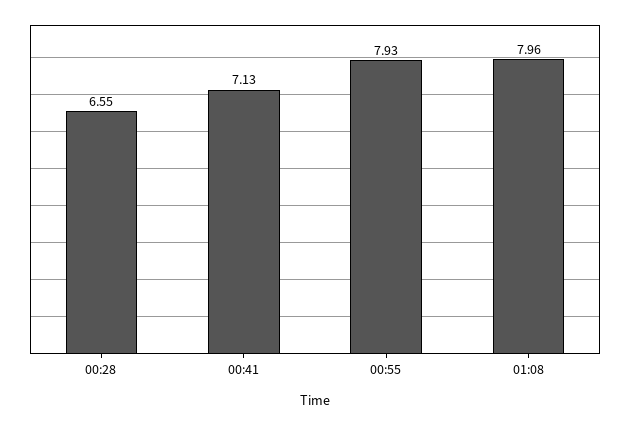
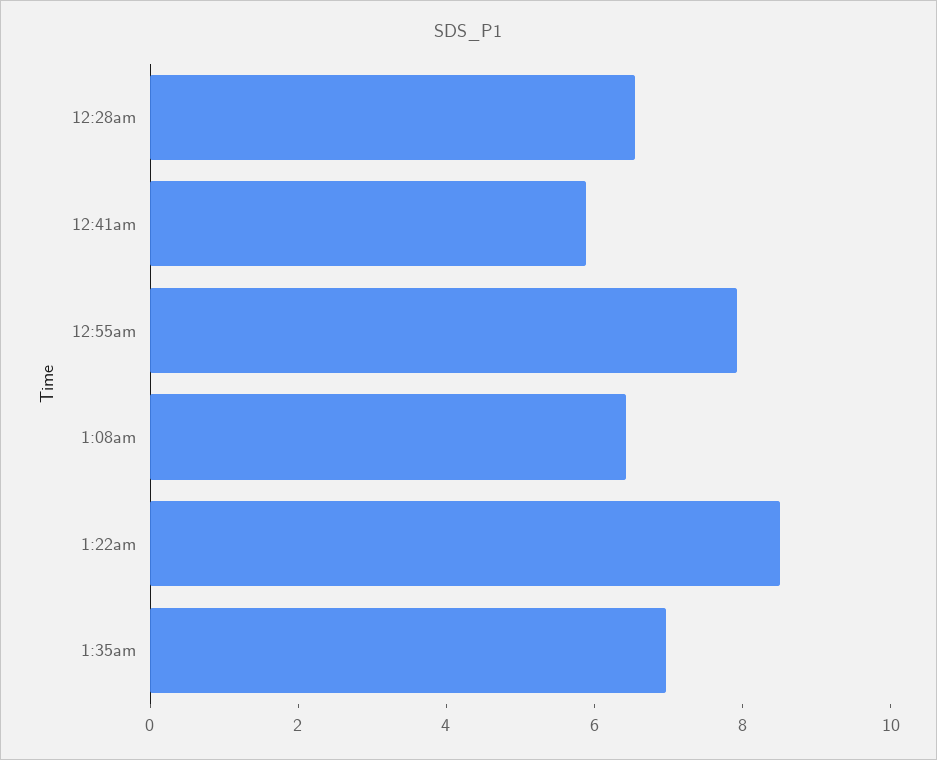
00:41: 7.13 -> 6
01:08: 7.96 -> 6.5
1:22am: none -> 8.5
1:35am: none -> 7

